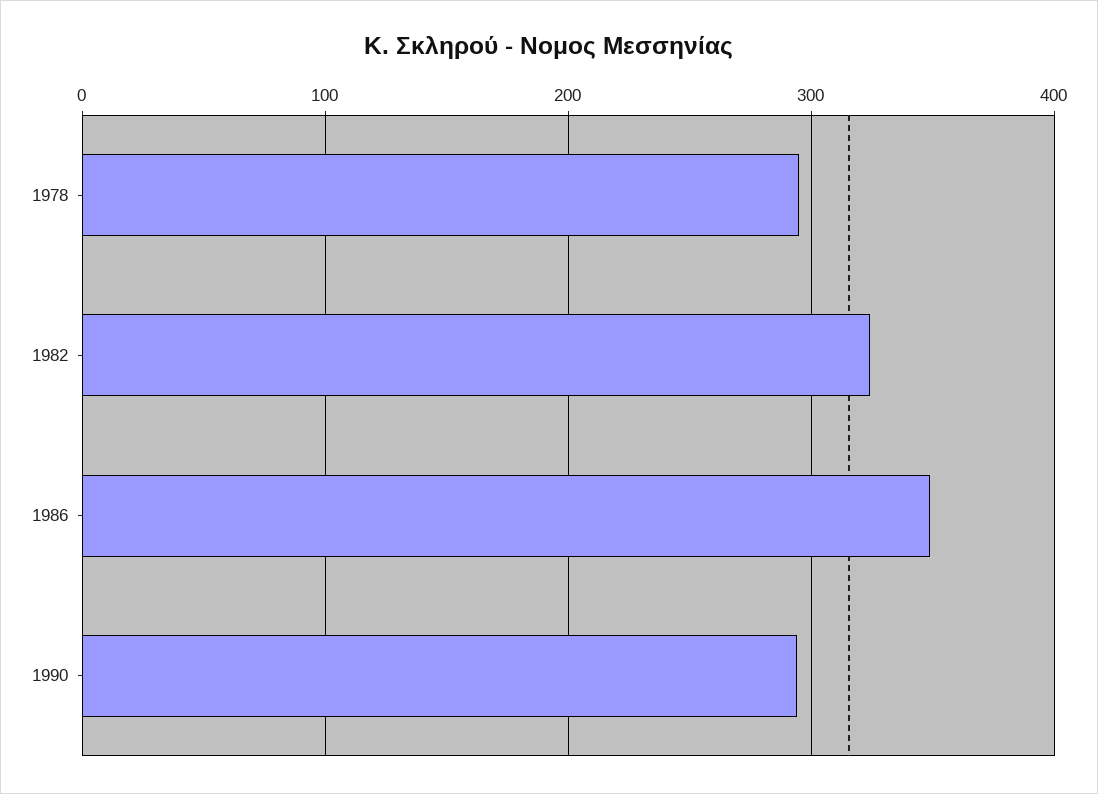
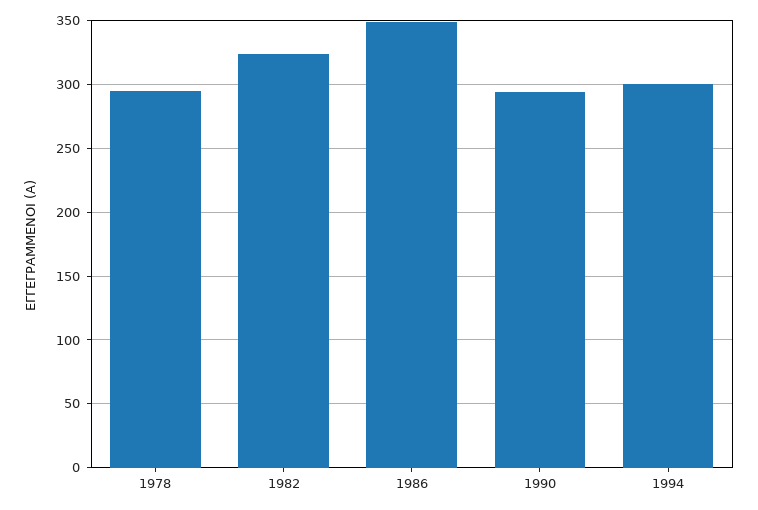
1994: none -> 300

